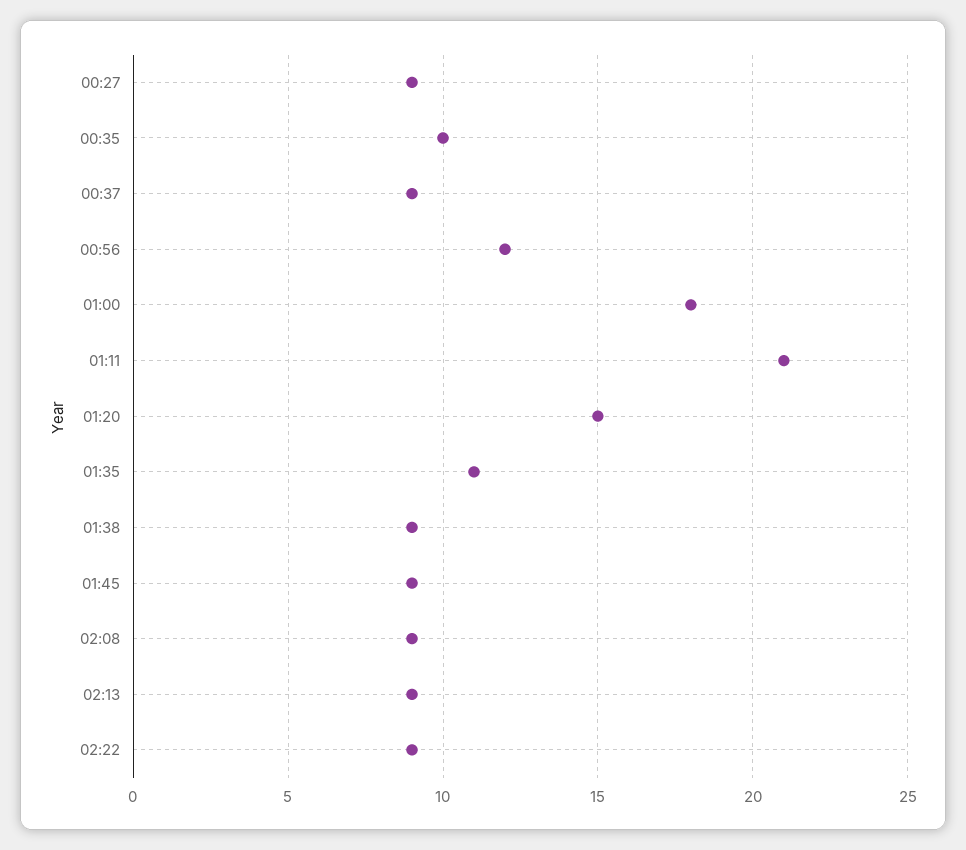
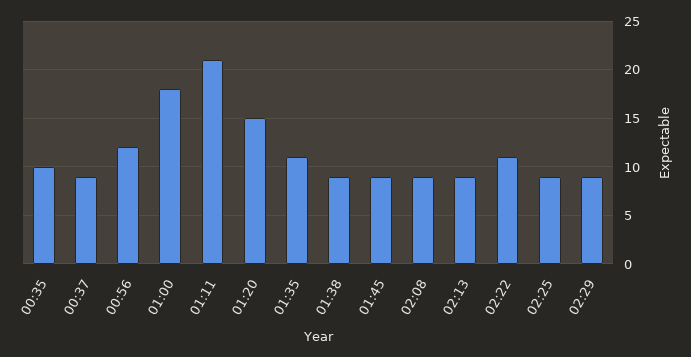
00:27: 9 -> none
02:22: 9 -> 11
02:25: none -> 9
02:29: none -> 9

